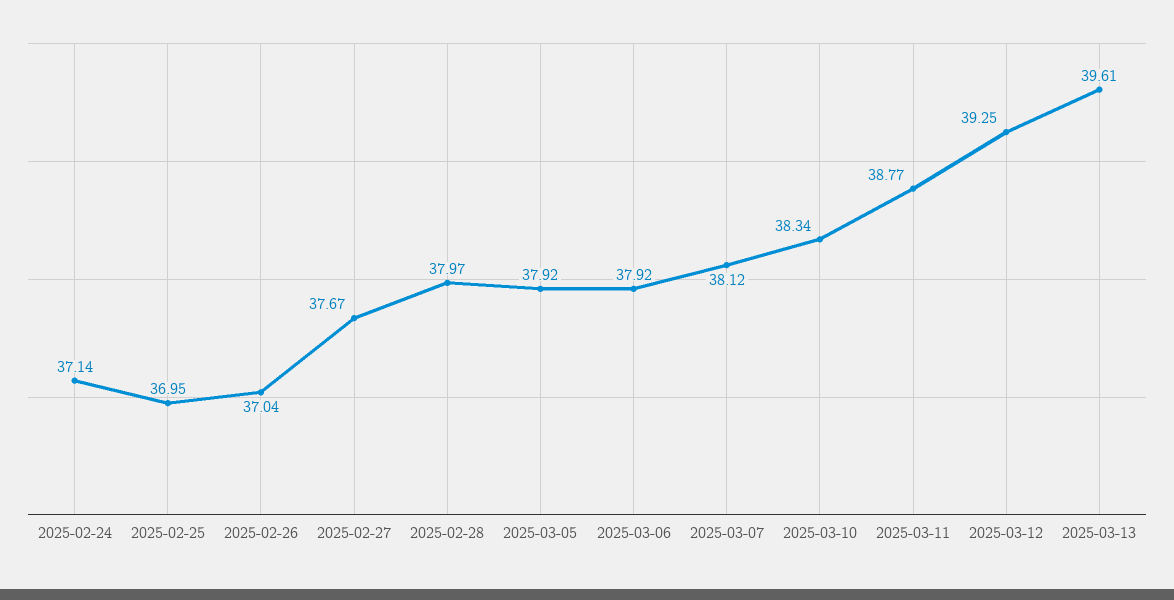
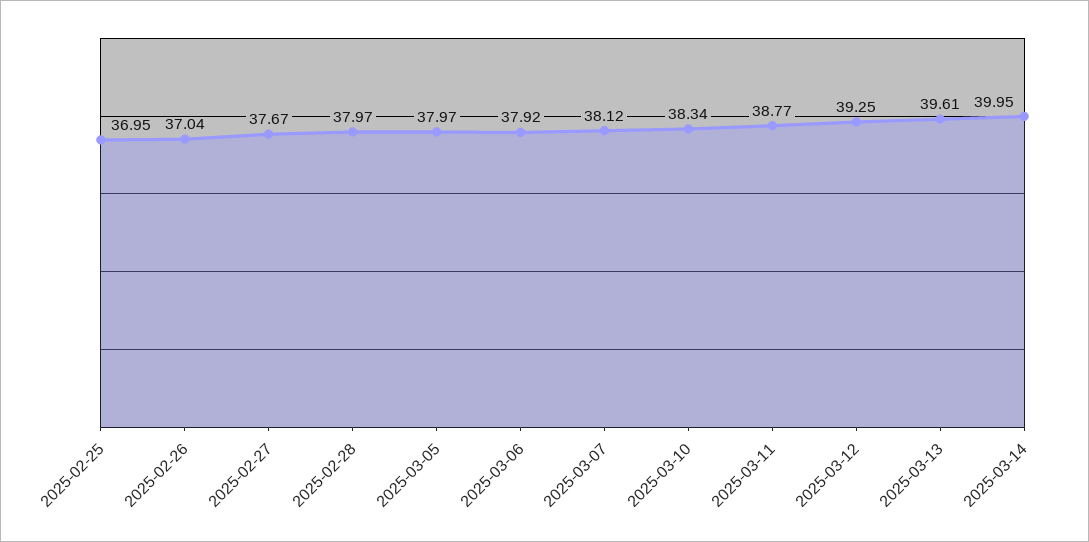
2025-02-24: 37.14 -> none
2025-03-05: 37.92 -> 37.97
2025-03-14: none -> 39.95

